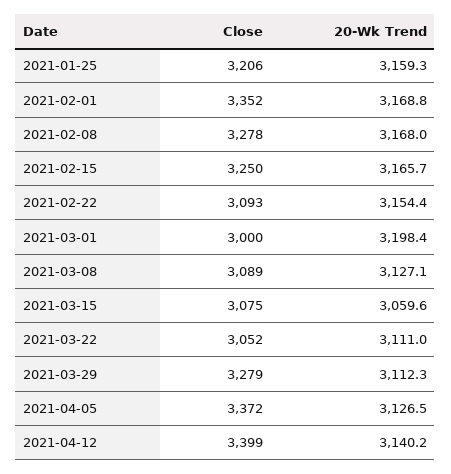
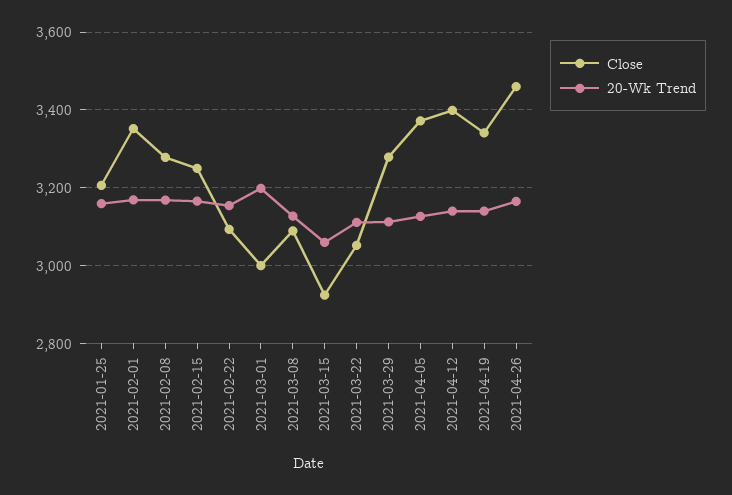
Close, 2021-03-15: 3075 -> 2920
Close, 2021-04-19: none -> 3340
20-Wk Trend, 2021-04-19: none -> 3140
Close, 2021-04-26: none -> 3460
20-Wk Trend, 2021-04-26: none -> 3160

